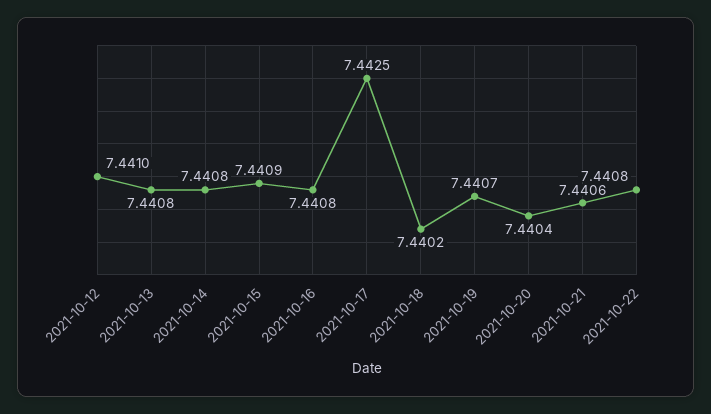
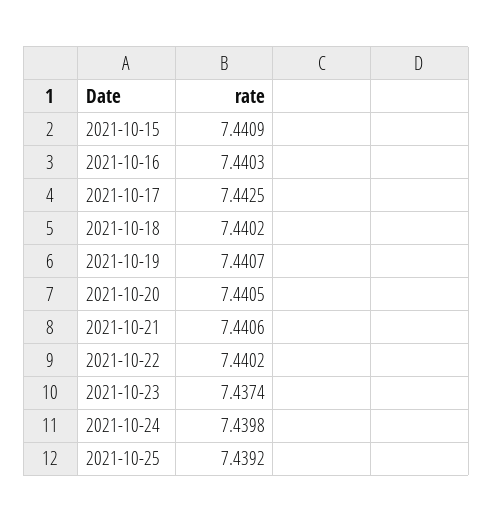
2021-10-12: 7.441 -> none
2021-10-13: 7.4408 -> none
2021-10-14: 7.4408 -> none
2021-10-16: 7.4408 -> 7.4403
2021-10-20: 7.4404 -> 7.4405
2021-10-22: 7.4408 -> 7.4402
2021-10-23: none -> 7.4374
2021-10-24: none -> 7.4398
2021-10-25: none -> 7.4392

